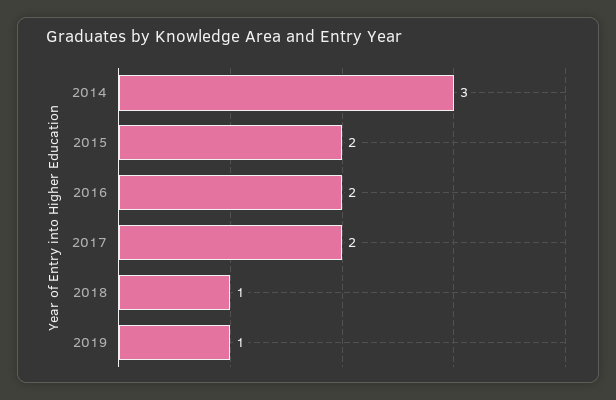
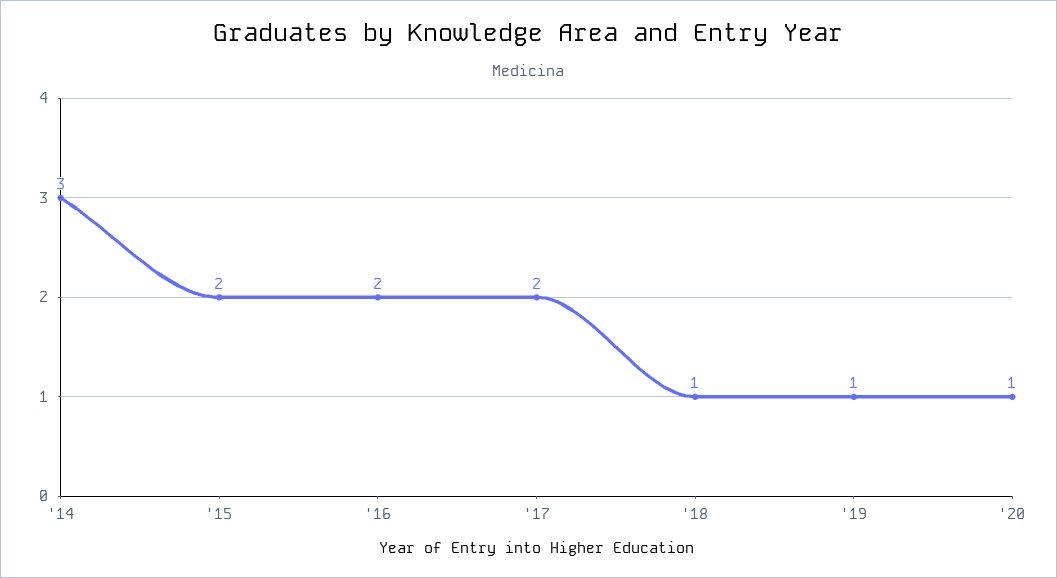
'20: none -> 1

